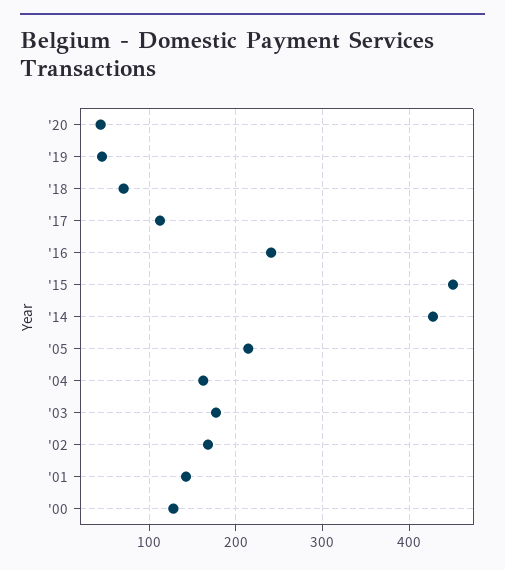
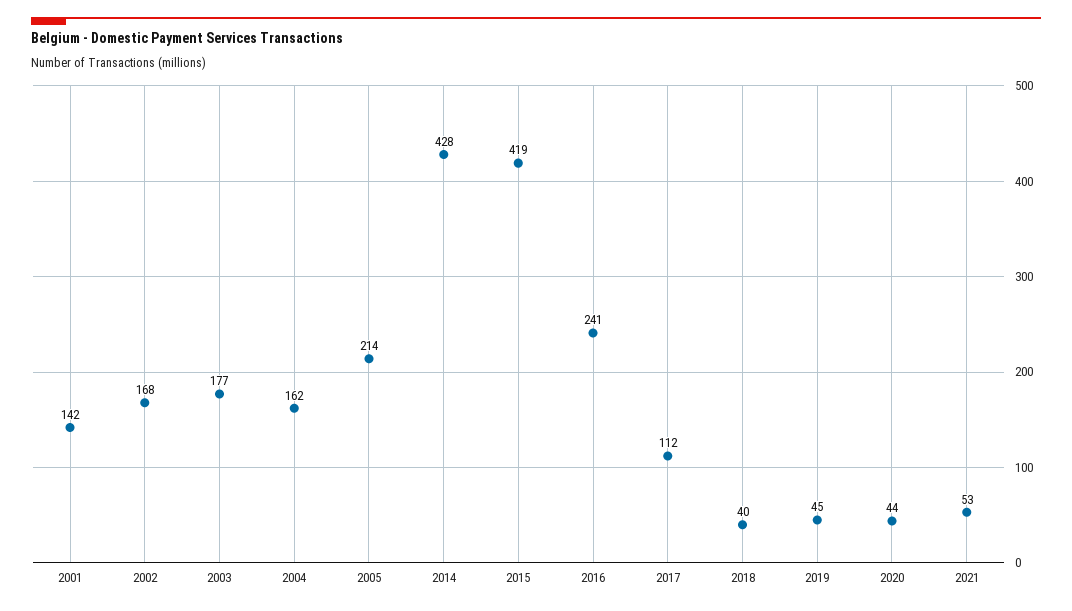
'18: 70 -> 40
'15: 450 -> 419
'00: 130 -> none
2021: none -> 53

